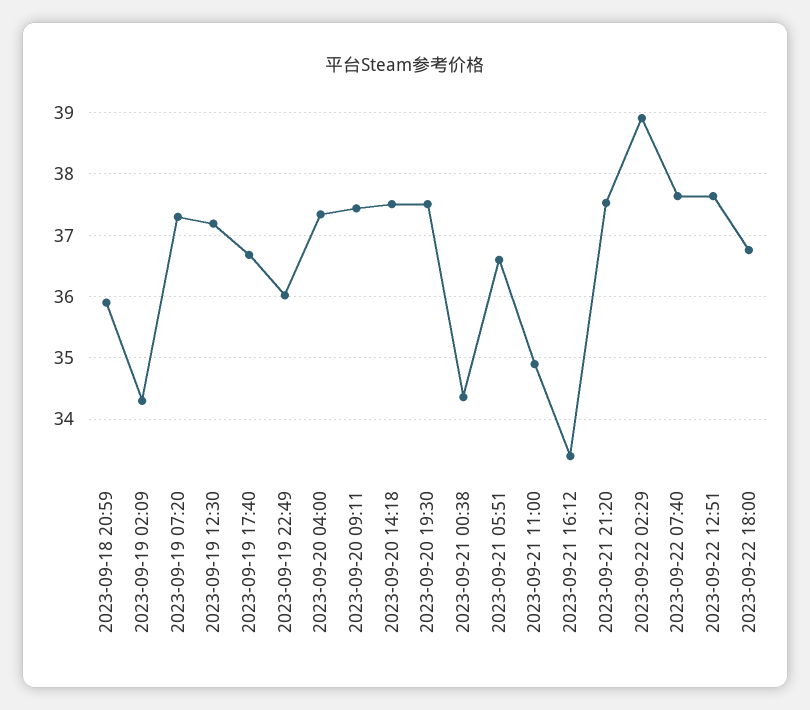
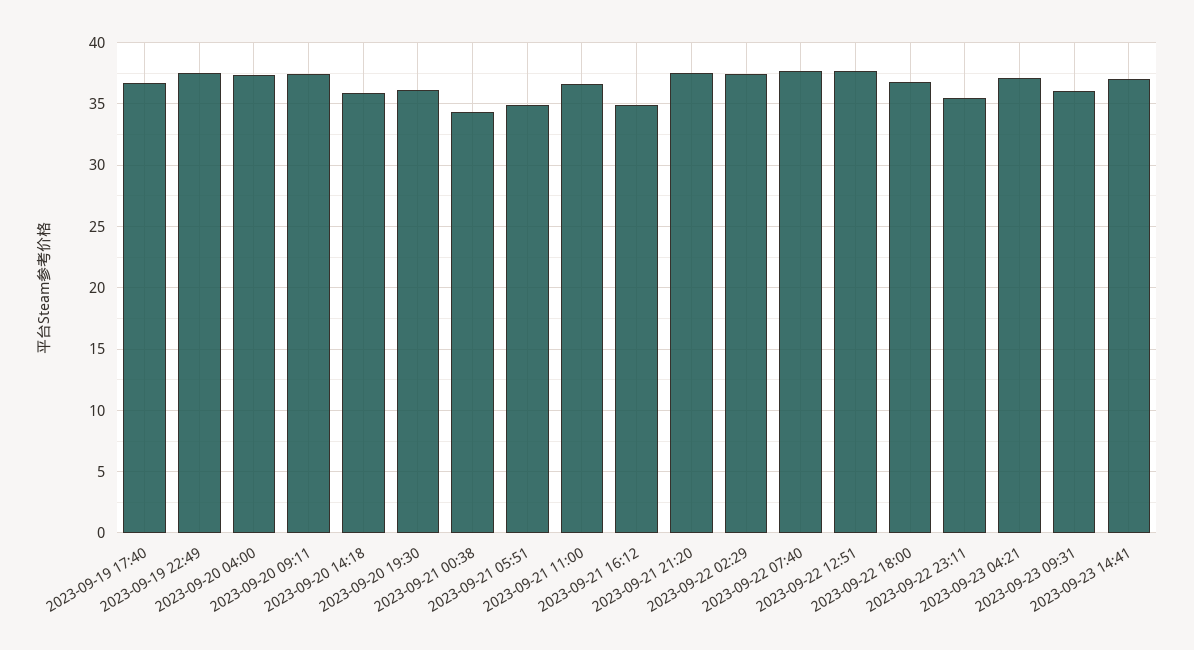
2023-09-18 20:59: 35.9 -> none
2023-09-19 02:09: 34.3 -> none
2023-09-19 07:20: 37.3 -> none
2023-09-19 12:30: 37.2 -> none
2023-09-19 22:49: 36 -> 37.5
2023-09-20 14:18: 37.5 -> 36
2023-09-20 19:30: 37.5 -> 36
2023-09-21 05:51: 36.6 -> 35
2023-09-21 11:00: 34.9 -> 36.5
2023-09-21 16:12: 33.4 -> 35
2023-09-22 02:29: 38.9 -> 37.5
2023-09-22 23:11: none -> 35.5
2023-09-23 04:21: none -> 37
2023-09-23 09:31: none -> 36
2023-09-23 14:41: none -> 37

